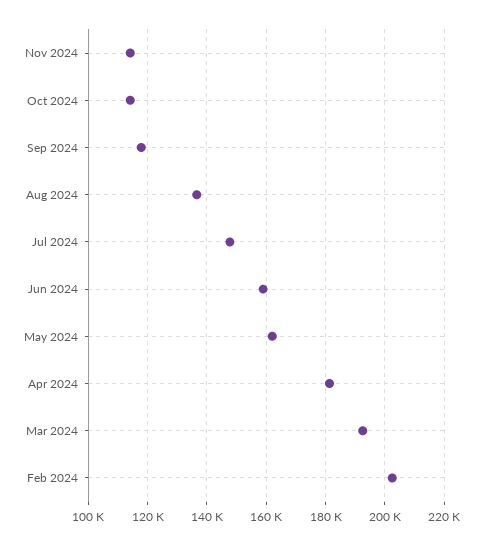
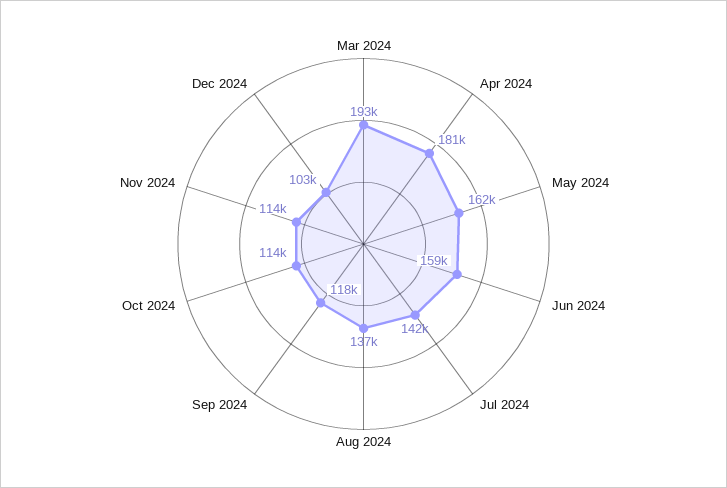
Jul 2024: 147500 -> 142000
Feb 2024: 202500 -> none
Dec 2024: none -> 103000

